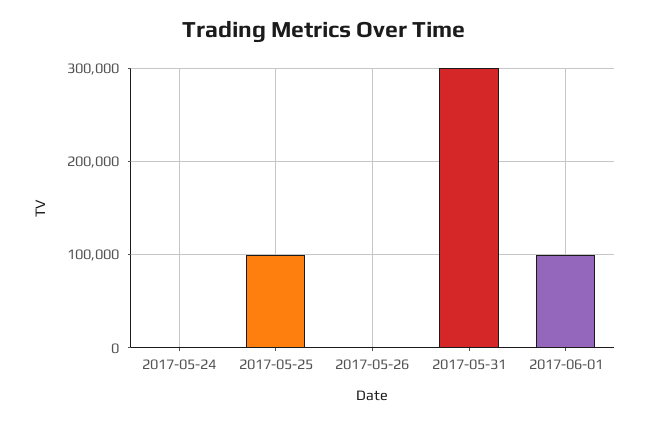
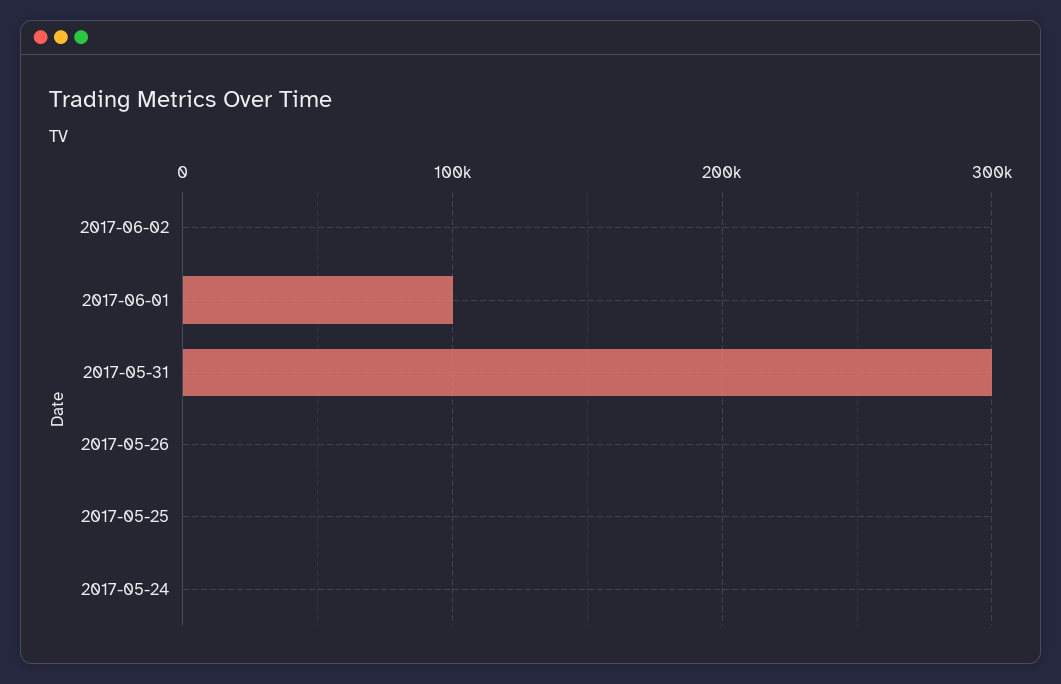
2017-05-25: 100000 -> 0
2017-06-02: none -> 0

